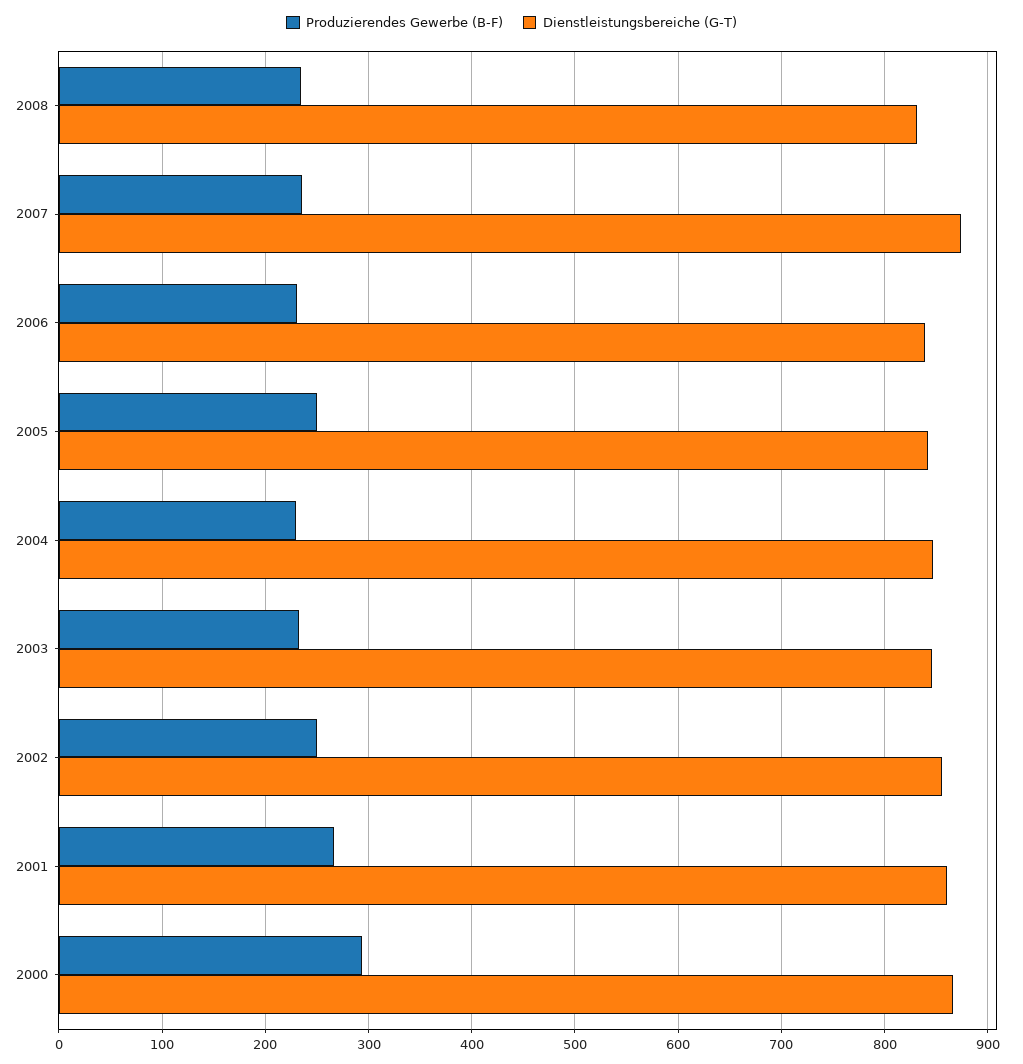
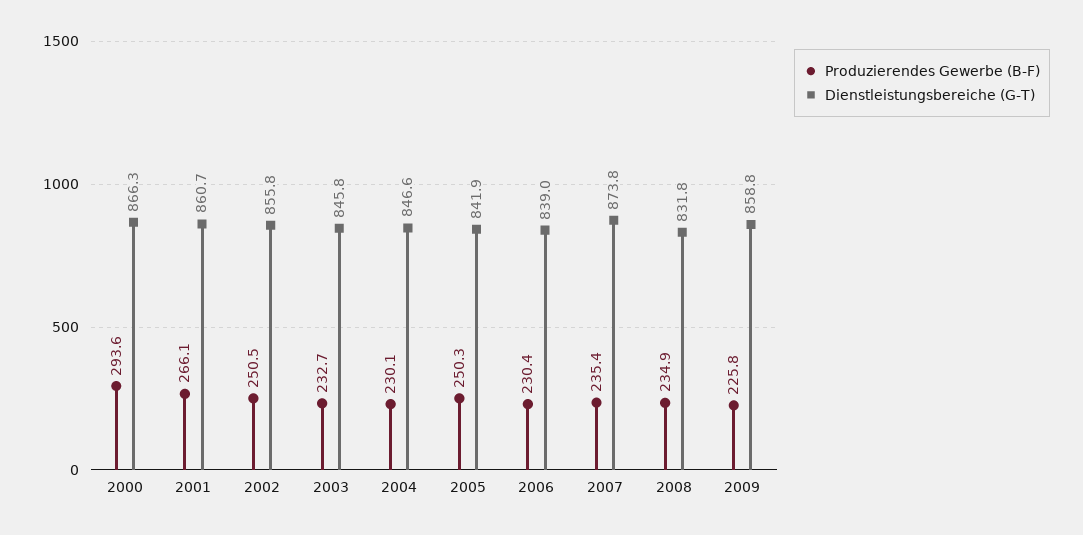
Produzierendes Gewerbe (B-F), 2009: none -> 225.8
Dienstleistungsbereiche (G-T), 2009: none -> 858.8

